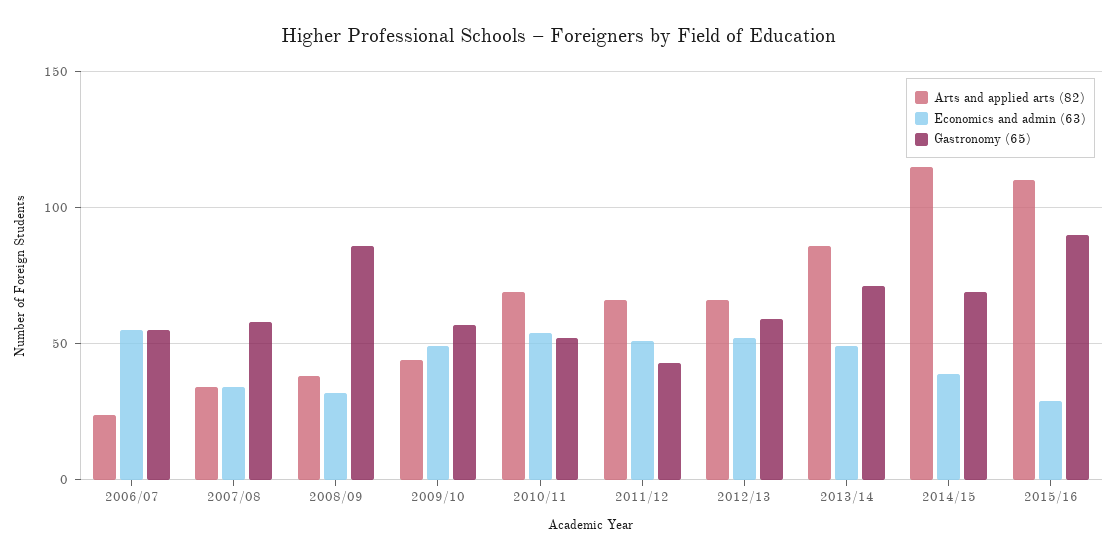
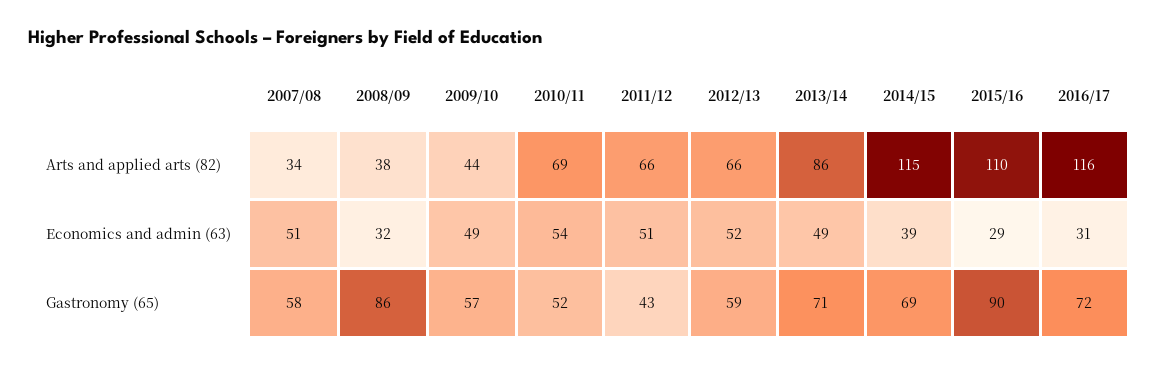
Arts and applied arts (82), 2006/07: 25 -> none
Economics and admin (63), 2006/07: 55 -> none
Gastronomy (65), 2006/07: 55 -> none
Economics and admin (63), 2007/08: 35 -> 51
Arts and applied arts (82), 2016/17: none -> 116
Economics and admin (63), 2016/17: none -> 31
Gastronomy (65), 2016/17: none -> 72

